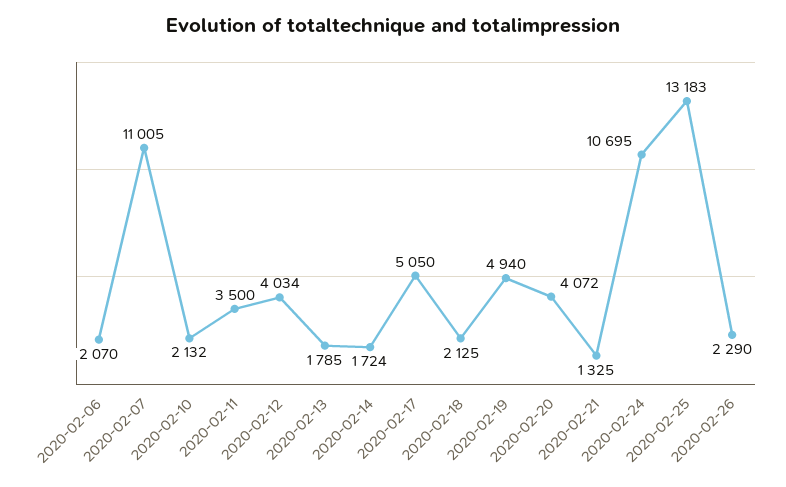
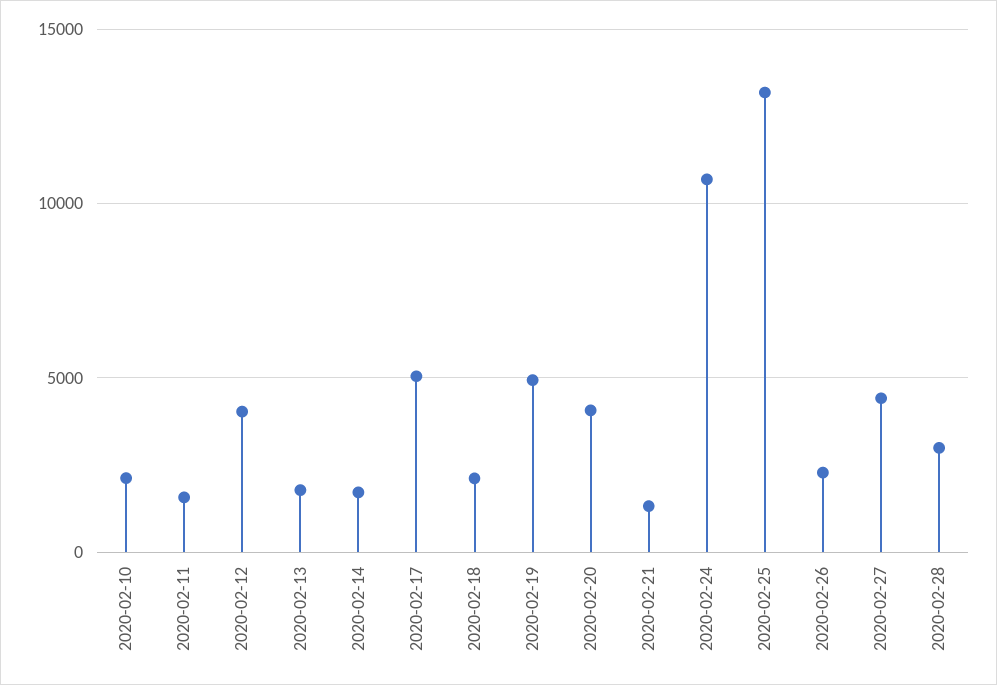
2020-02-06: 2070 -> none
2020-02-07: 11005 -> none
2020-02-11: 3500 -> 1500
2020-02-27: none -> 4500
2020-02-28: none -> 3000

